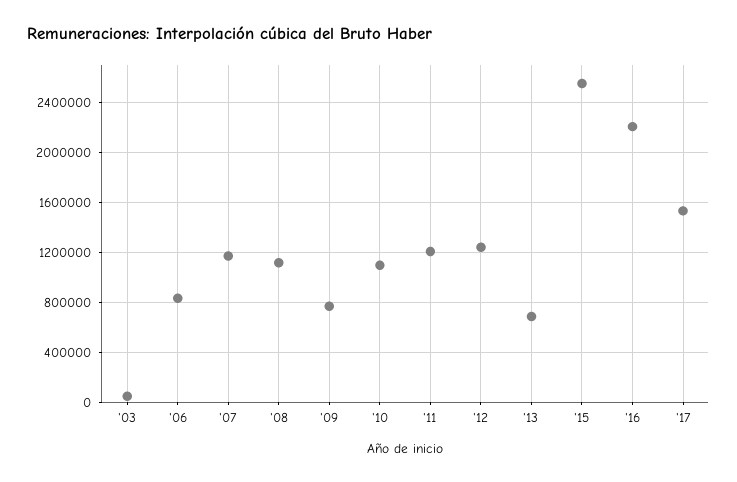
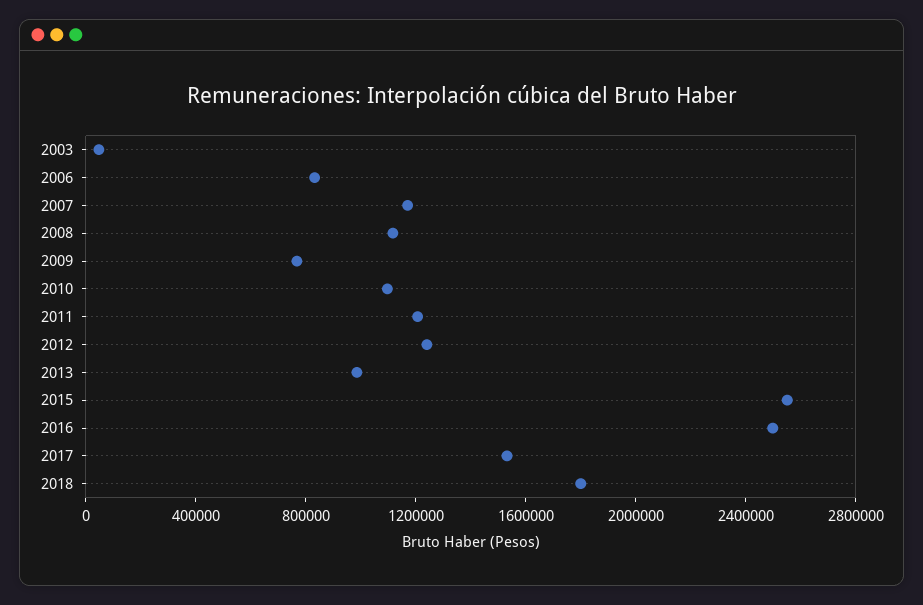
'13: 700000 -> 1000000
'16: 2200000 -> 2500000
2018: none -> 1800000

